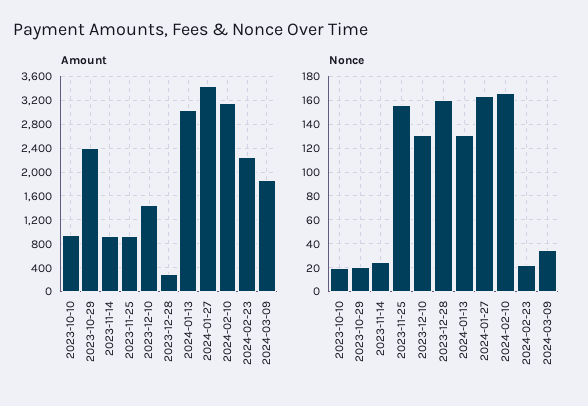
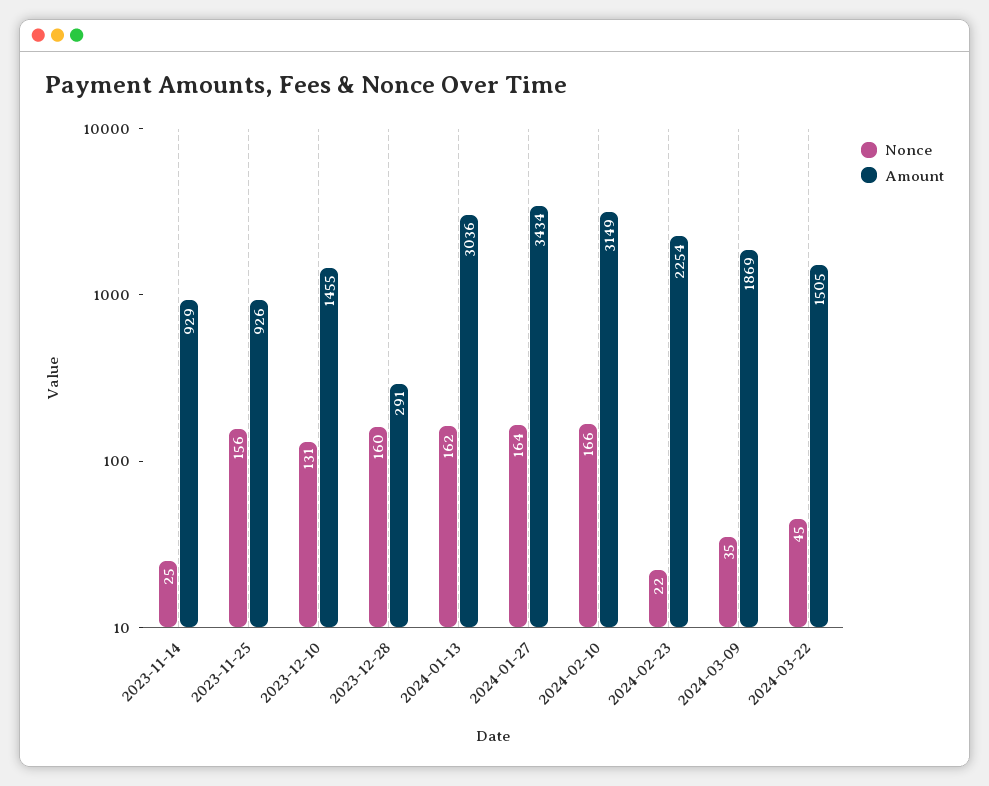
Amount, 2023-10-10: 1000 -> none
Amount, 2023-10-29: 2400 -> none
Nonce, 2023-10-10: 20 -> none
Nonce, 2023-10-29: 20 -> none
Nonce, 2024-01-13: 130 -> 162
Nonce, 2024-03-22: none -> 45
Amount, 2024-03-22: none -> 1505

